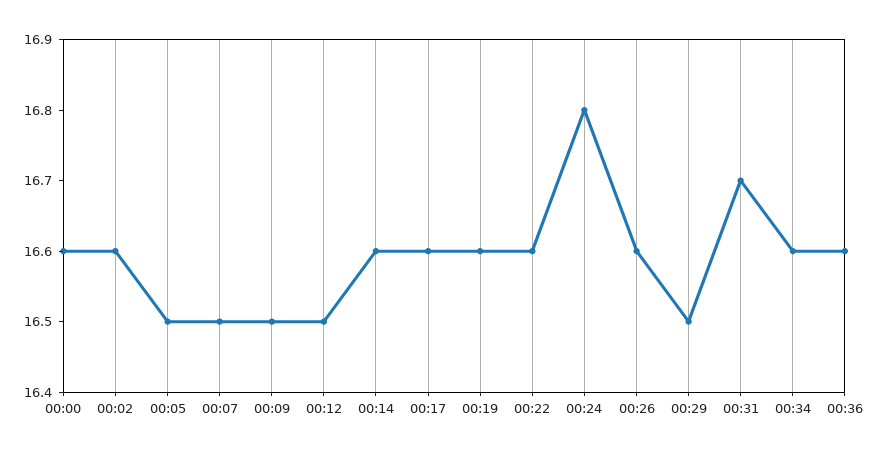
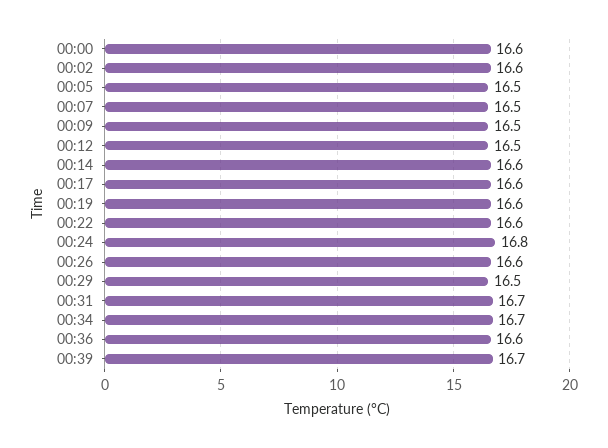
00:34: 16.6 -> 16.7
00:39: none -> 16.7

